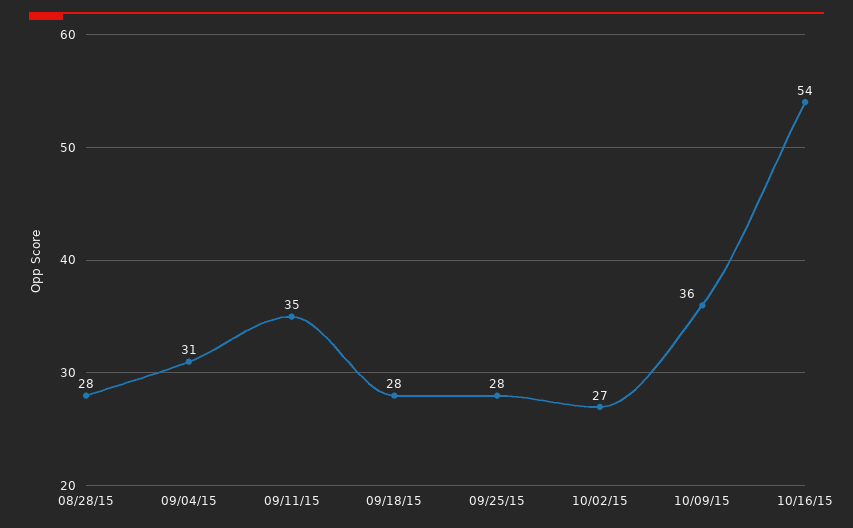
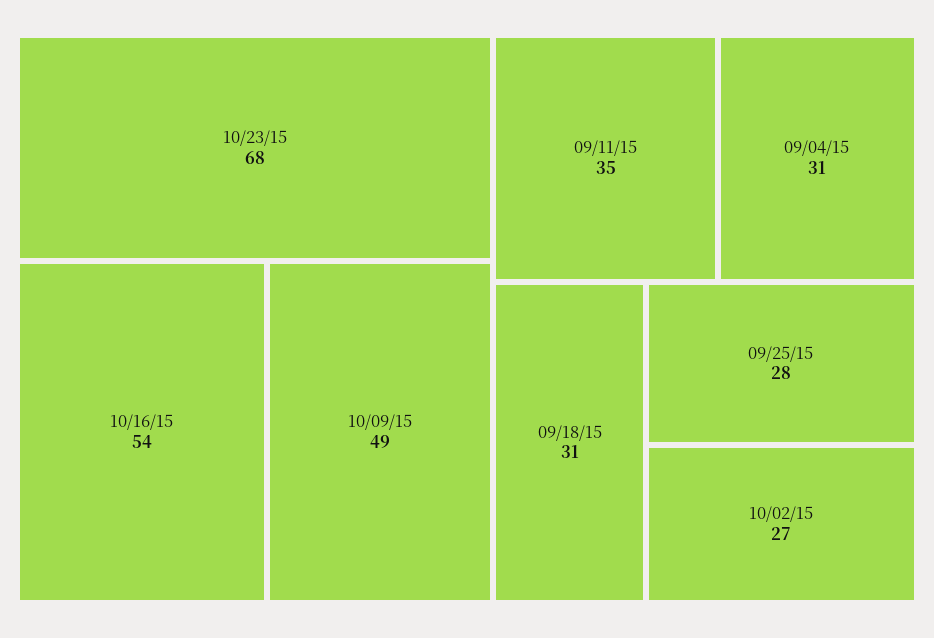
08/28/15: 28 -> none
09/18/15: 28 -> 31
10/09/15: 36 -> 49
10/23/15: none -> 68

